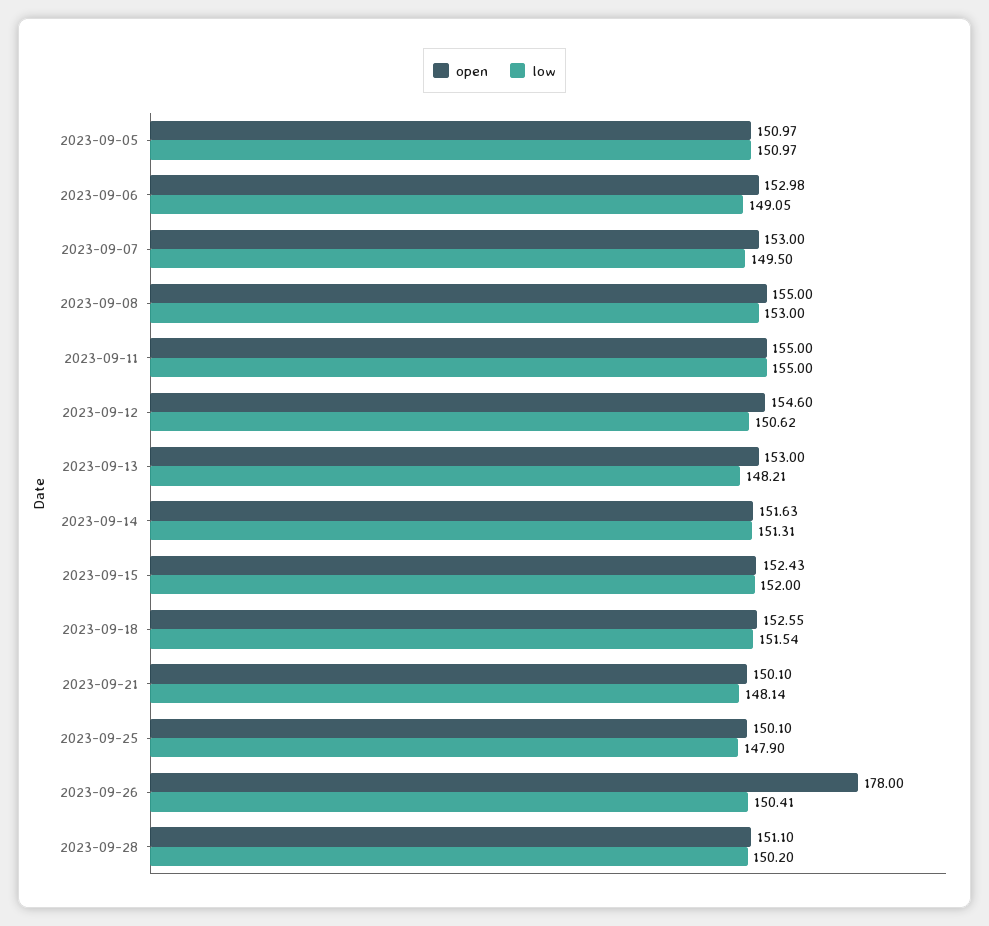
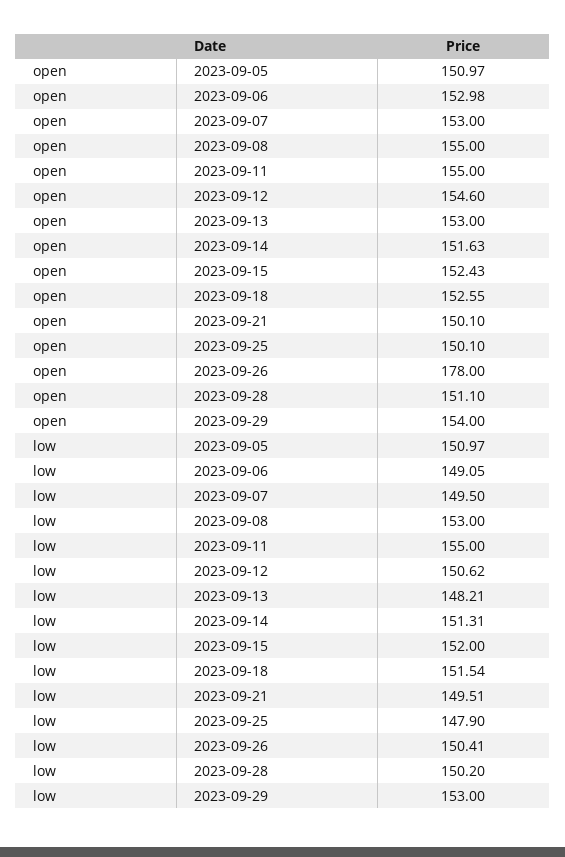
low, 2023-09-21: 148.14 -> 149.51
open, 2023-09-29: none -> 154
low, 2023-09-29: none -> 153

